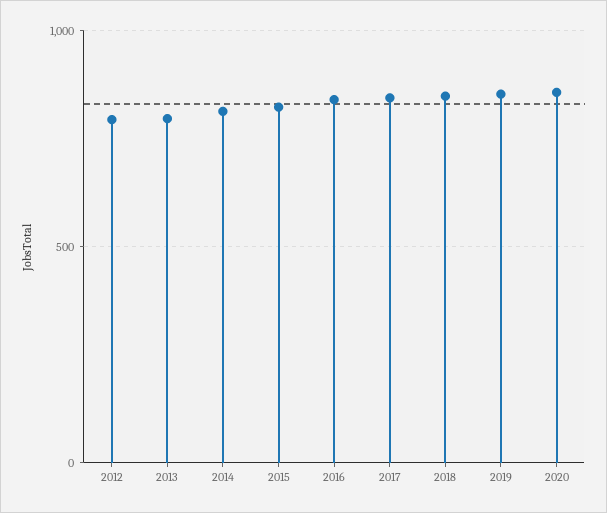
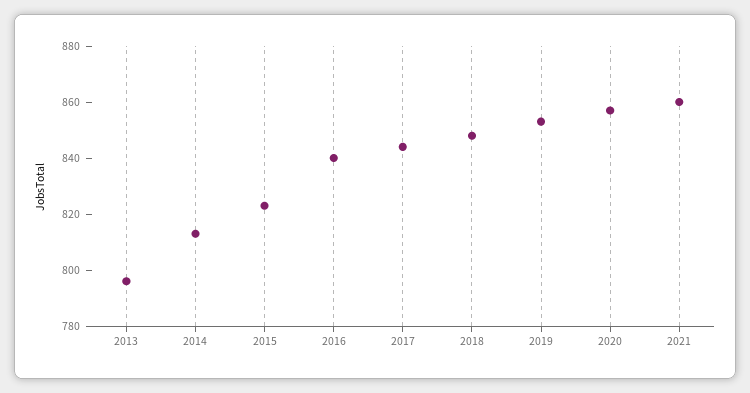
2012: 800 -> none
2021: none -> 860

